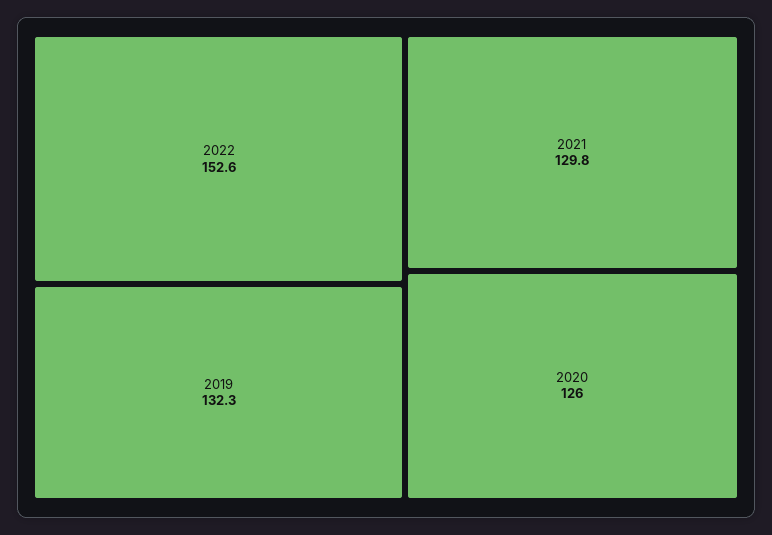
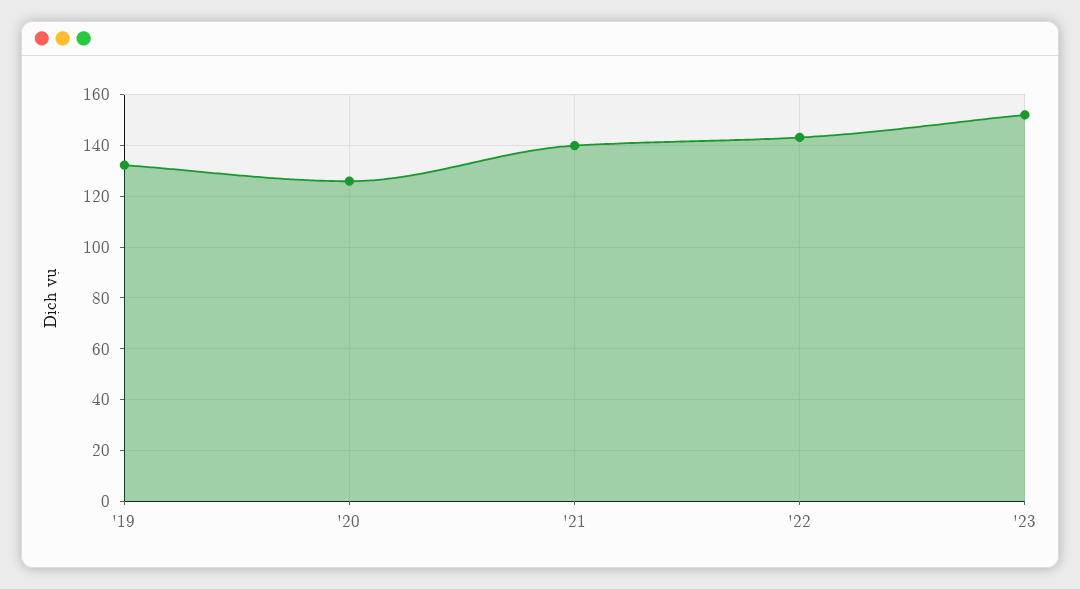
2022: 152.6 -> 142.5
2021: 129.8 -> 140
'23: none -> 152.5

